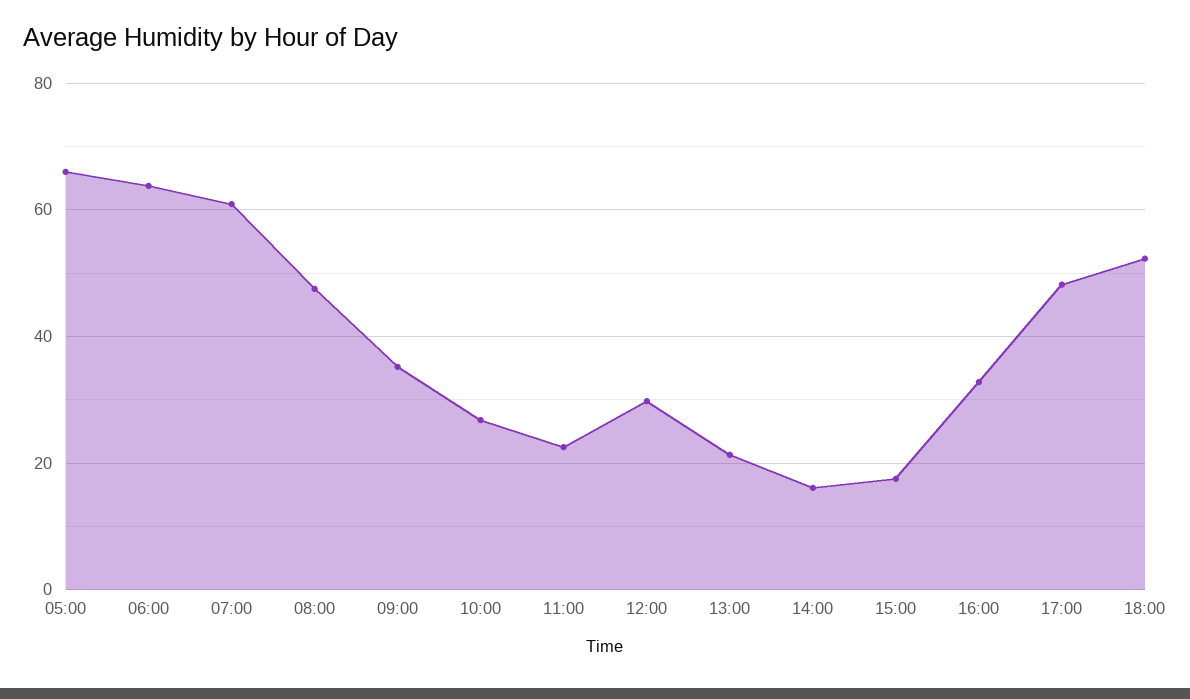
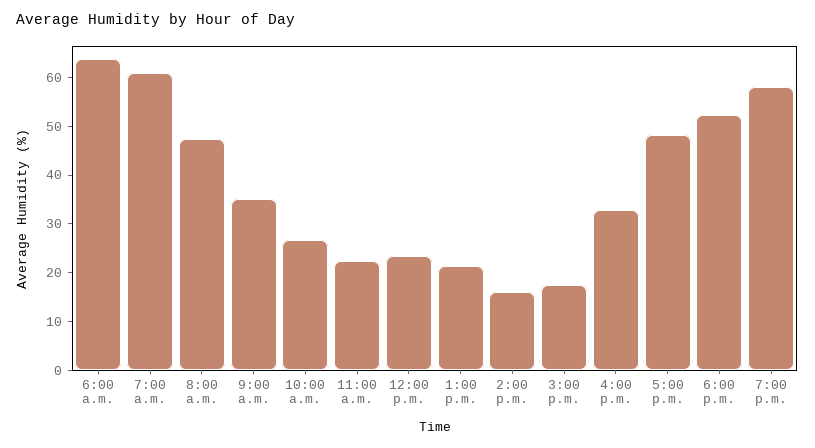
05:00: 66 -> none
12:00: 30 -> 24
7:00 p.m.: none -> 58

